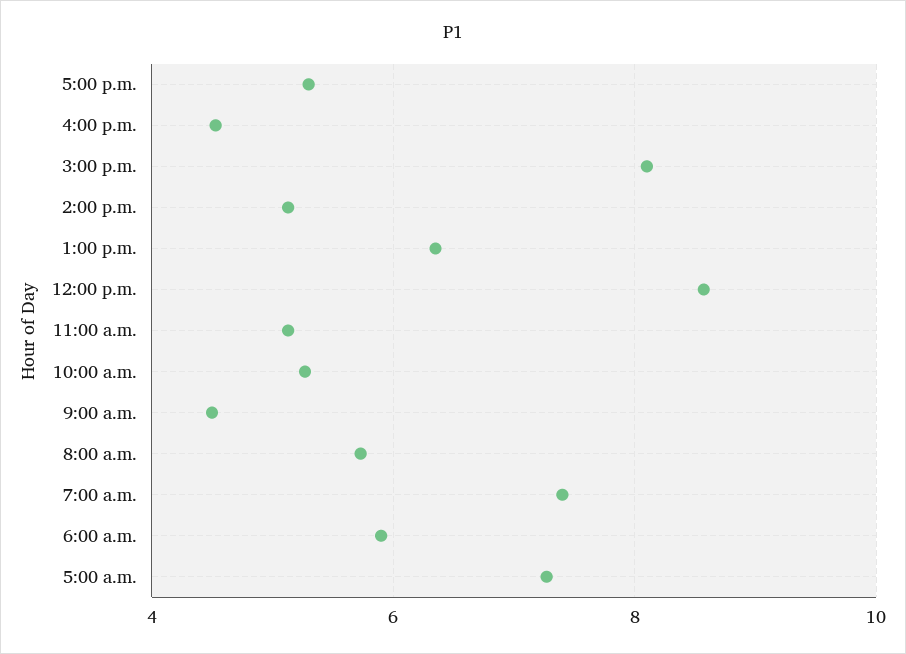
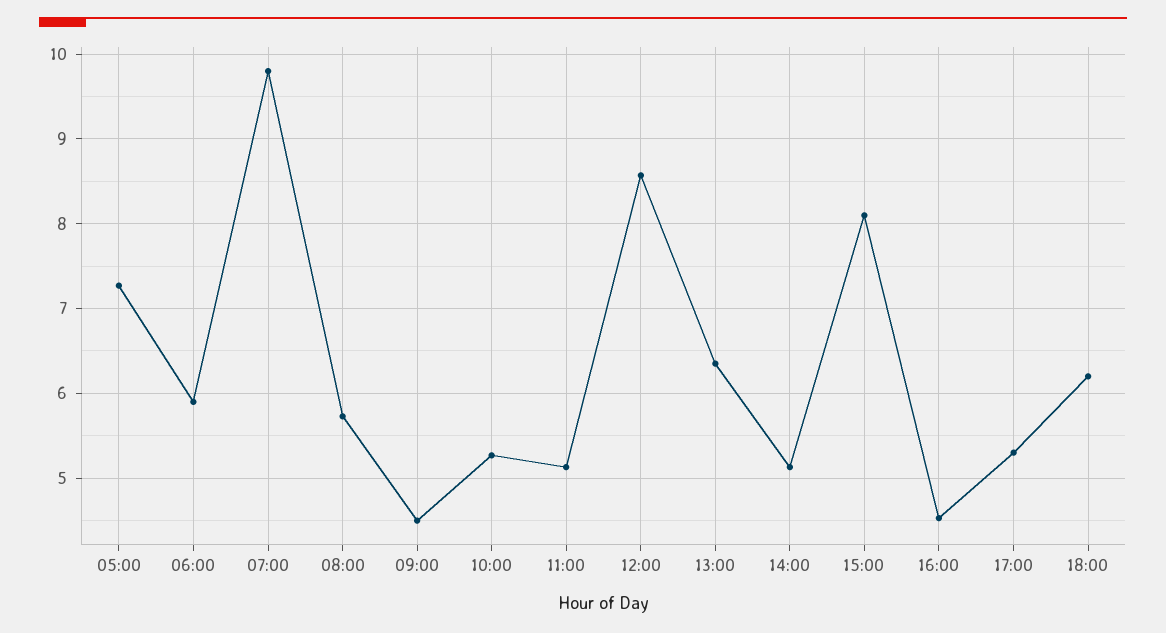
7:00 a.m.: 7.4 -> 9.8
18:00: none -> 6.2

